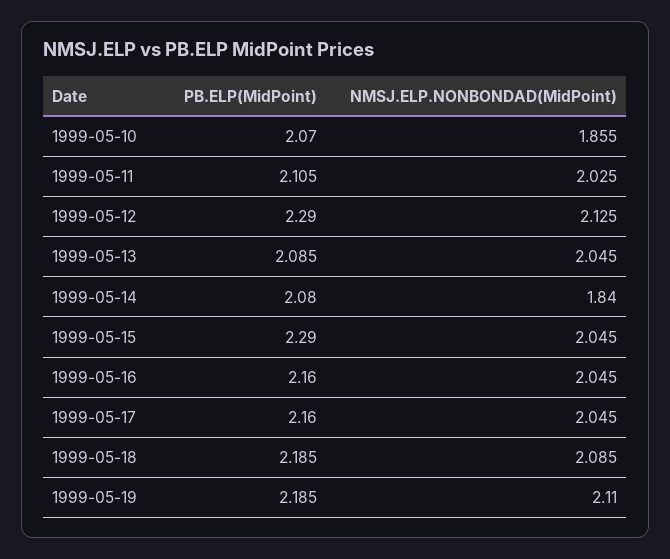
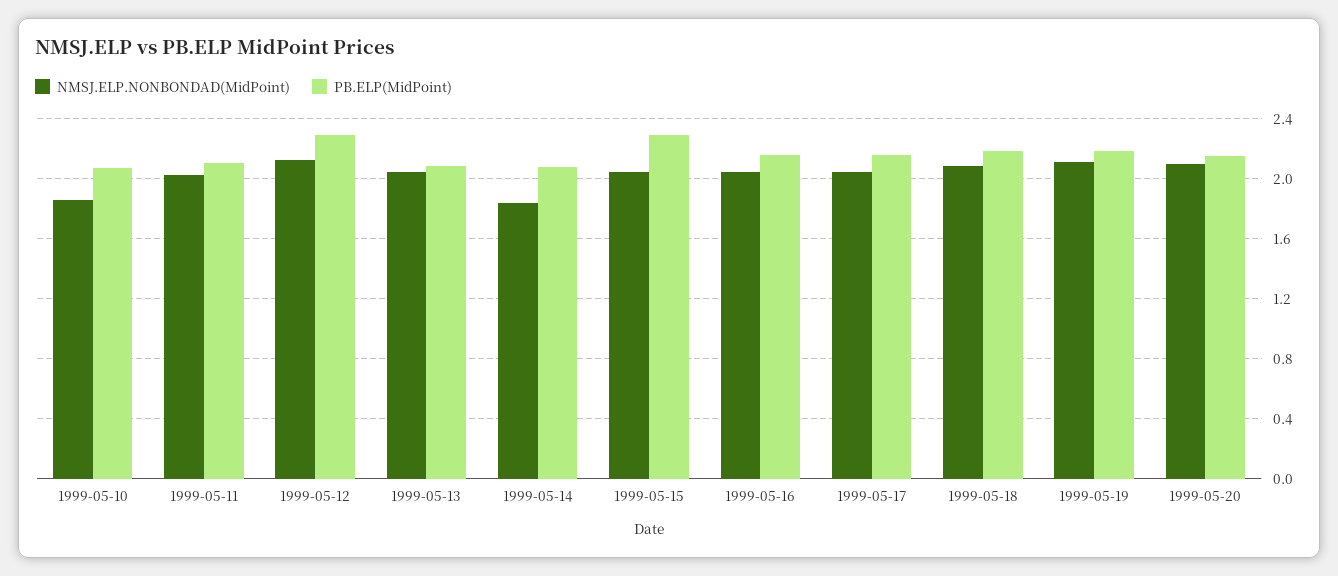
NMSJ.ELP.NONBONDAD(MidPoint), 1999-05-20: none -> 2.1
PB.ELP(MidPoint), 1999-05-20: none -> 2.15

